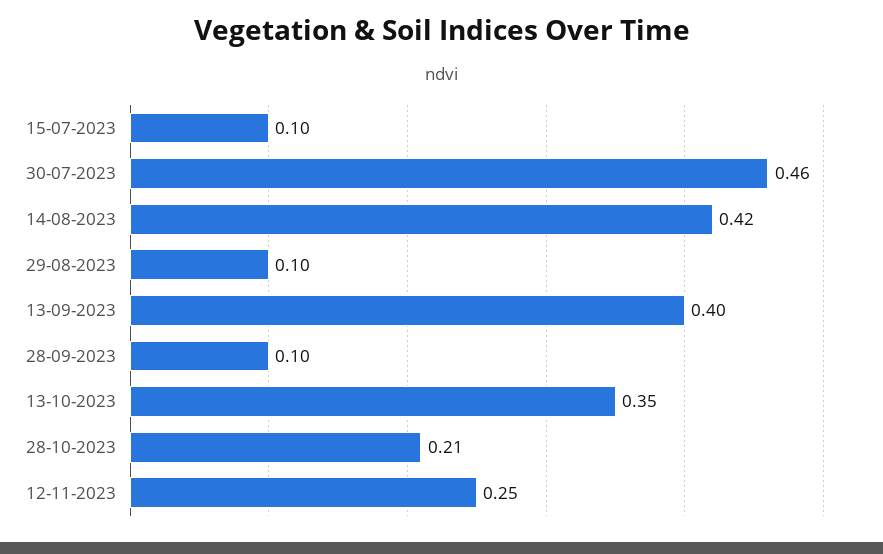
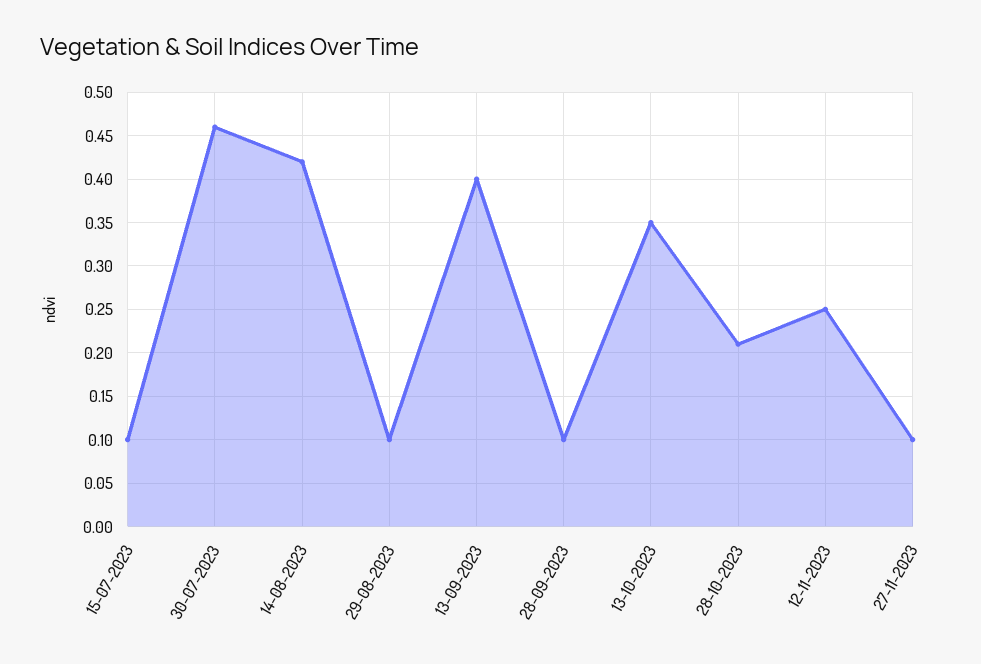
27-11-2023: none -> 0.1

